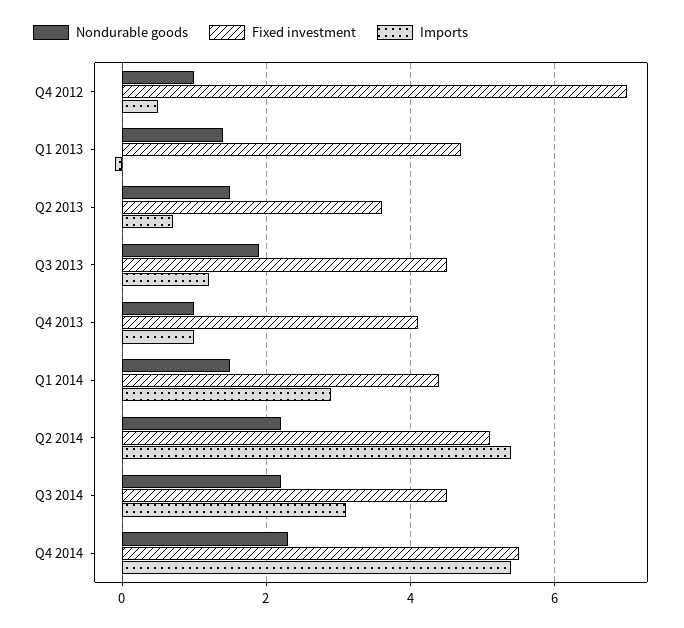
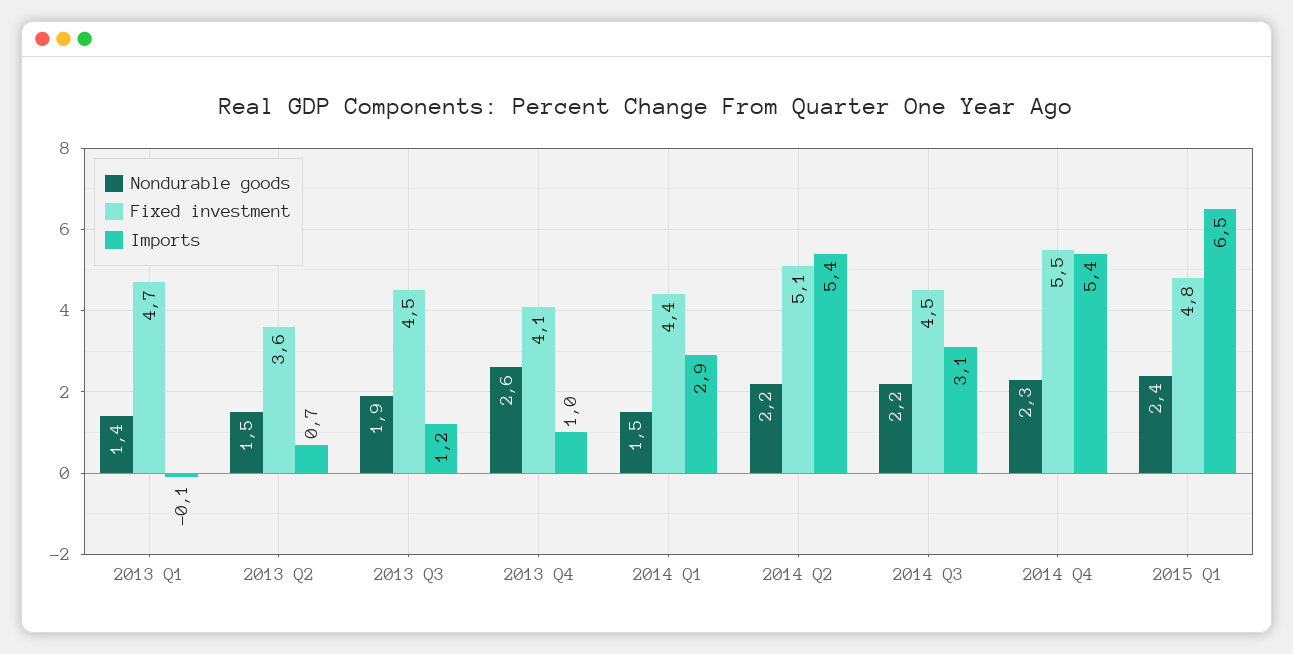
Nondurable goods, Q4 2012: 1 -> none
Fixed investment, Q4 2012: 7 -> none
Imports, Q4 2012: 0.5 -> none
Nondurable goods, Q4 2013: 1 -> 2.6
Nondurable goods, 2015 Q1: none -> 2.4
Fixed investment, 2015 Q1: none -> 4.8
Imports, 2015 Q1: none -> 6.5

